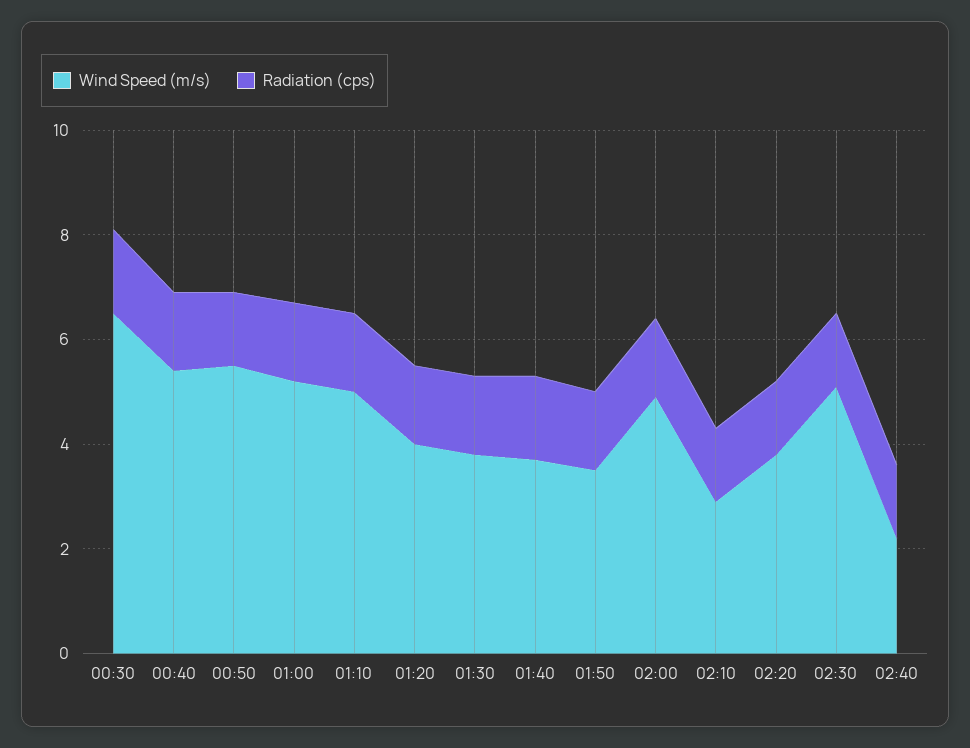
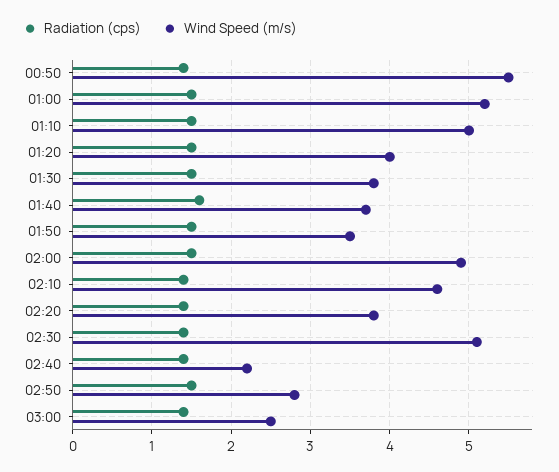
Wind Speed (m/s), 00:30: 6.5 -> none
Radiation (cps), 00:30: 1.5 -> none
Wind Speed (m/s), 00:40: 5.5 -> none
Radiation (cps), 00:40: 1.5 -> none
Wind Speed (m/s), 02:10: 3 -> 4.6
Radiation (cps), 02:50: none -> 1.5
Wind Speed (m/s), 02:50: none -> 2.8
Radiation (cps), 03:00: none -> 1.4
Wind Speed (m/s), 03:00: none -> 2.5

